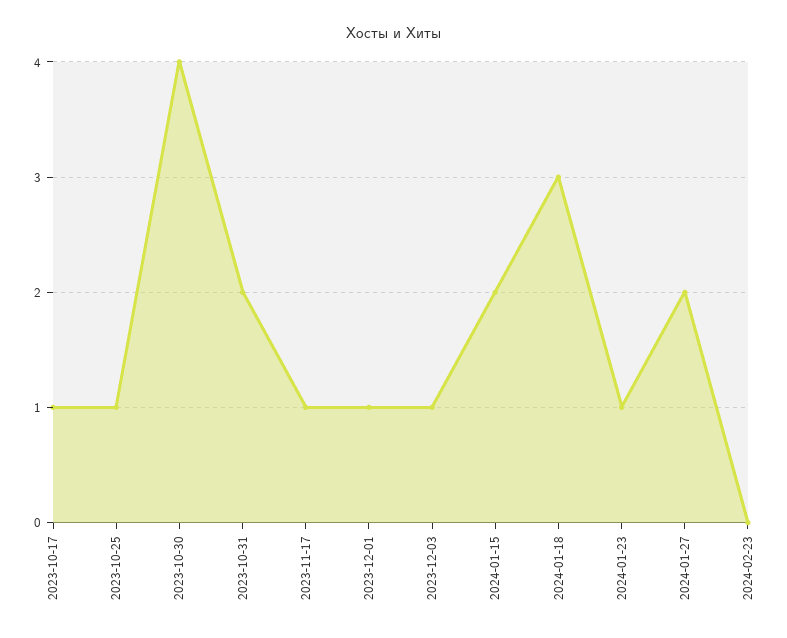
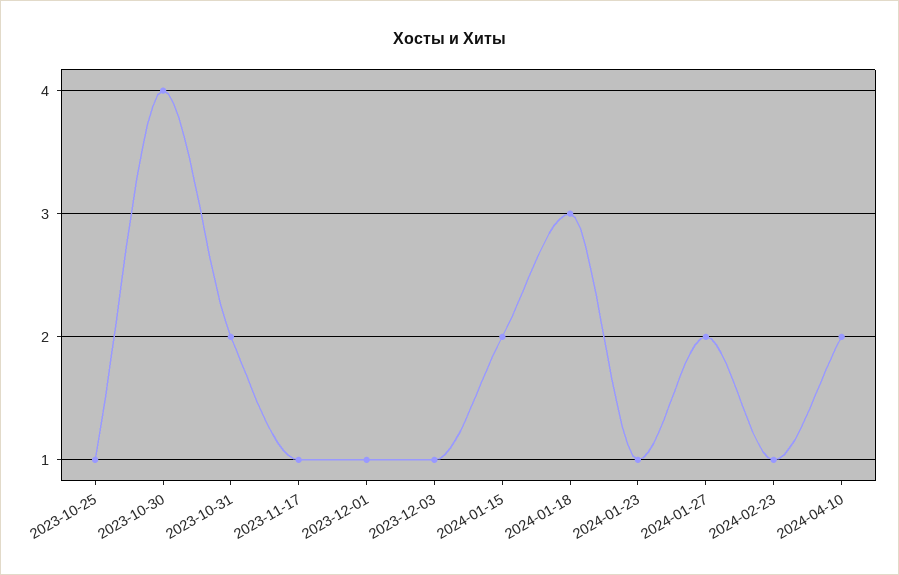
2023-10-17: 1 -> none
2024-02-23: 0 -> 1
2024-04-10: none -> 2

